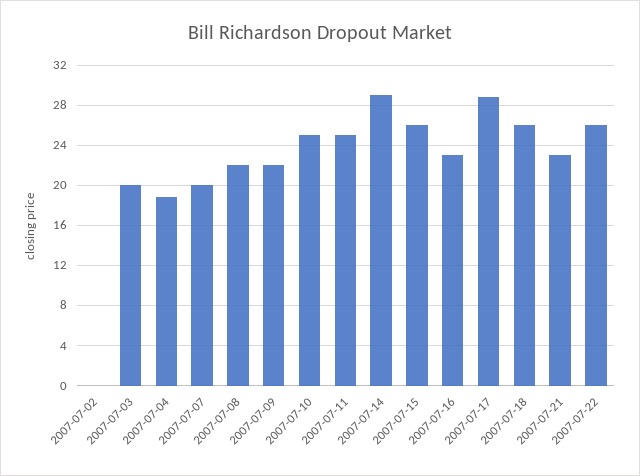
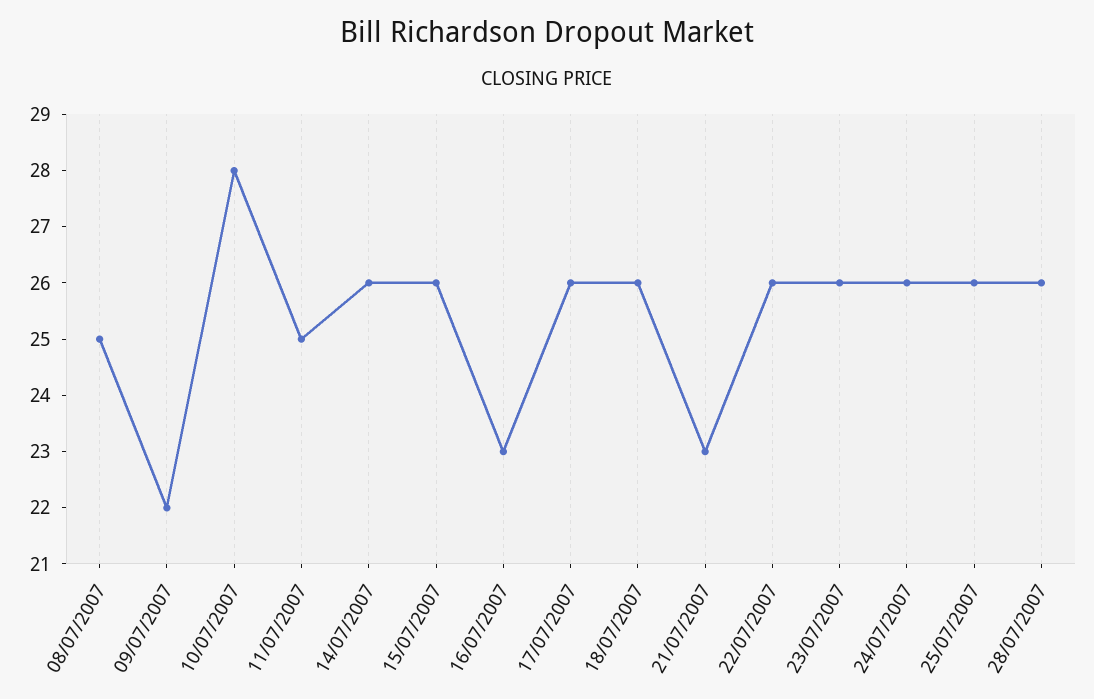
2007-07-02: 0 -> none
2007-07-03: 20 -> none
2007-07-04: 19 -> none
2007-07-07: 20 -> none
2007-07-08: 22 -> 25
2007-07-10: 25 -> 28
2007-07-14: 29 -> 26
2007-07-17: 29 -> 26
23/07/2007: none -> 26
24/07/2007: none -> 26
25/07/2007: none -> 26
28/07/2007: none -> 26

